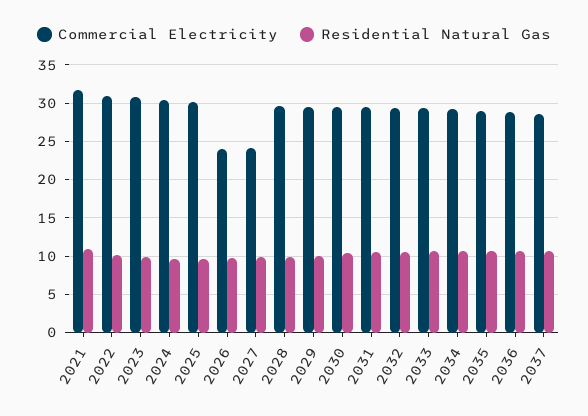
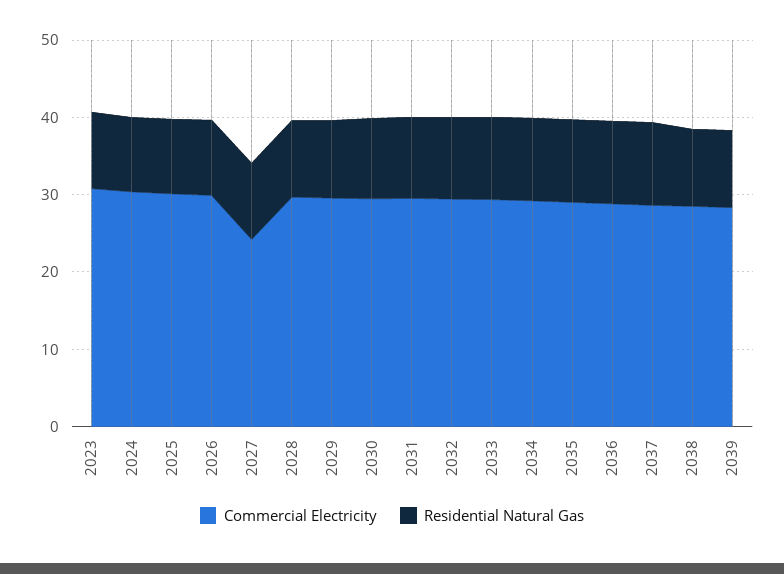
Commercial Electricity, 2021: 32 -> none
Residential Natural Gas, 2021: 11 -> none
Commercial Electricity, 2022: 31 -> none
Residential Natural Gas, 2022: 10 -> none
Commercial Electricity, 2026: 24 -> 30
Commercial Electricity, 2038: none -> 28
Residential Natural Gas, 2038: none -> 10
Commercial Electricity, 2039: none -> 28
Residential Natural Gas, 2039: none -> 10

